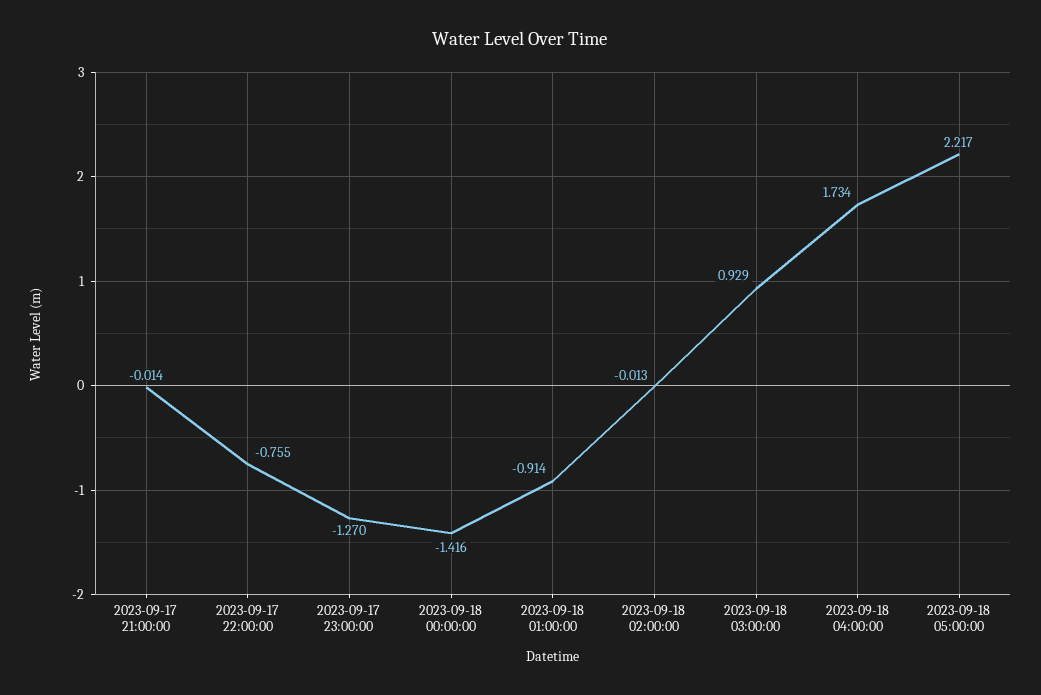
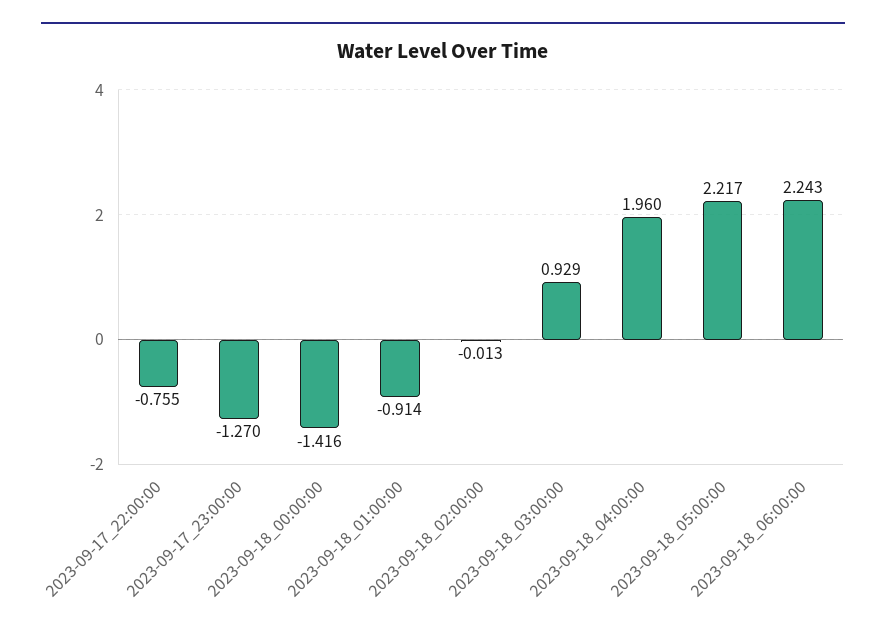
2023-09-17 21:00:00: -0.014 -> none
2023-09-18 04:00:00: 1.734 -> 1.96
2023-09-18_06:00:00: none -> 2.243

